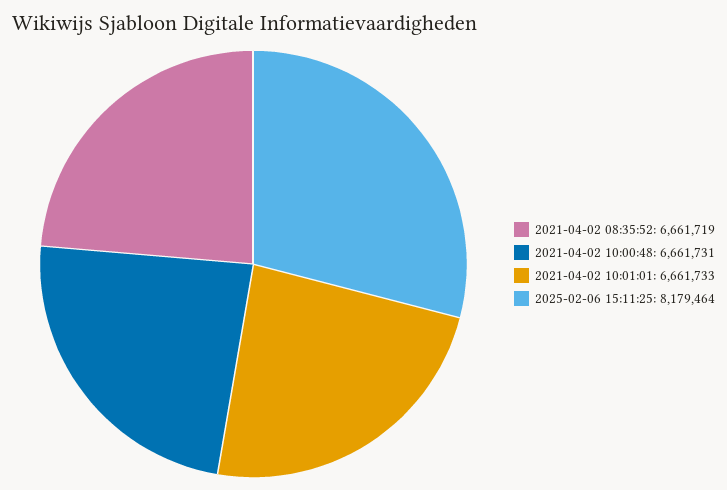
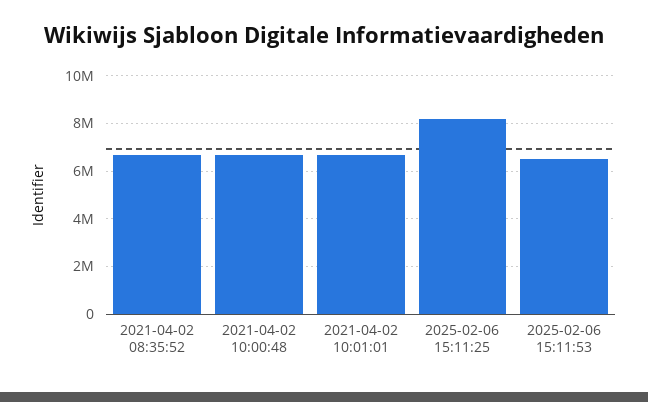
2025-02-06 15:11:53: none -> 6500000

